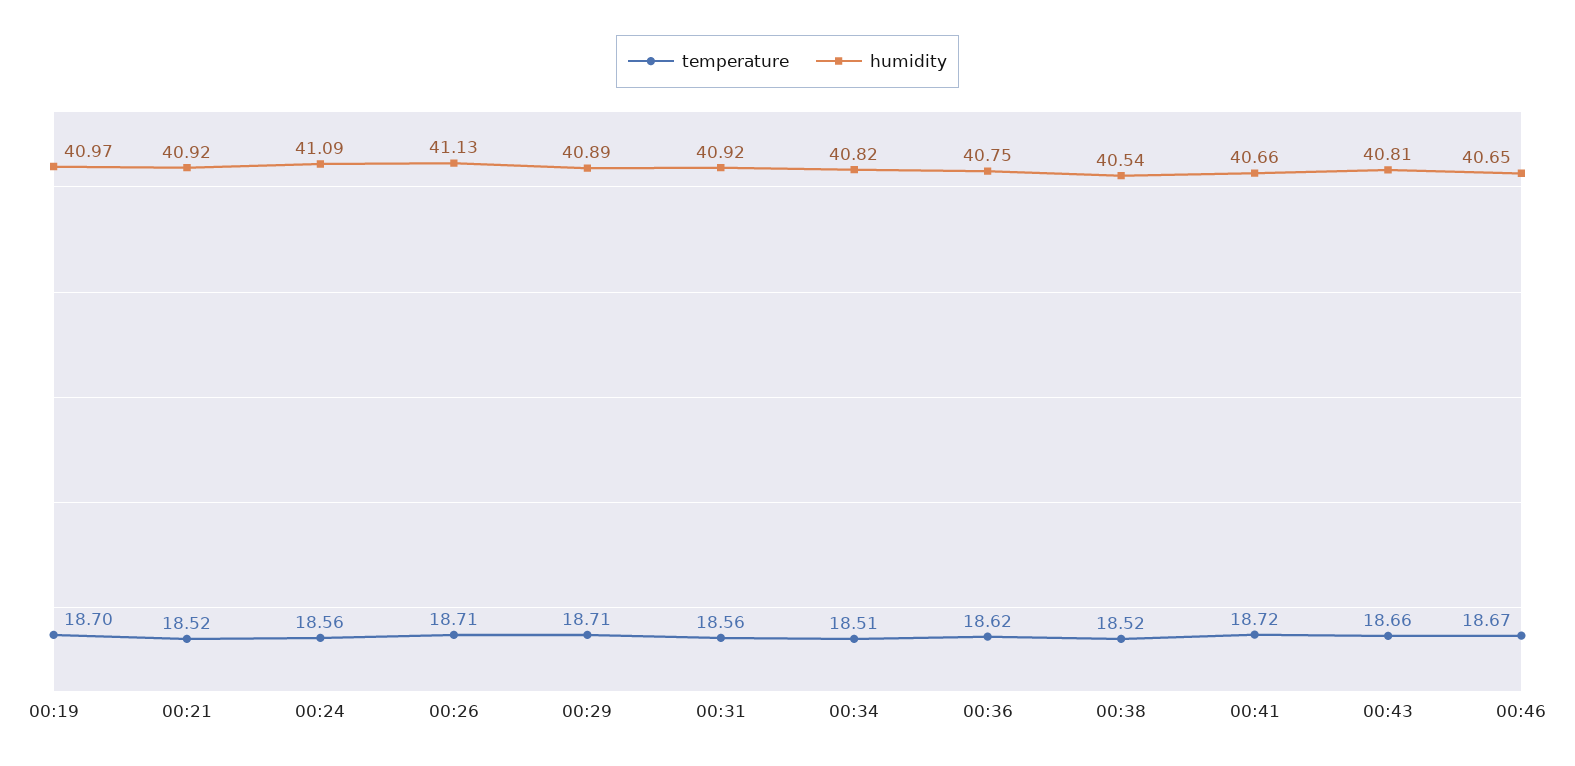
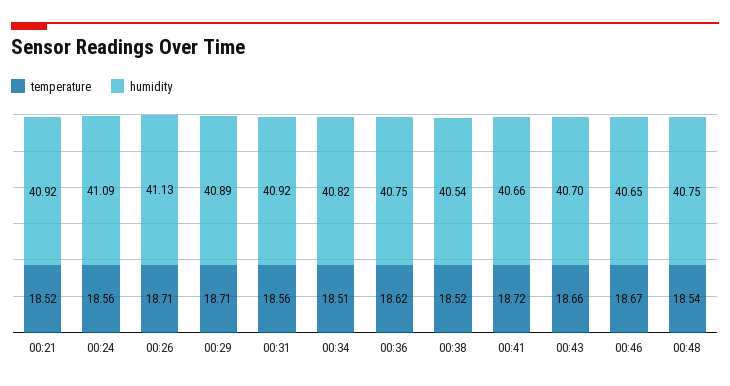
temperature, 00:19: 18.7 -> none
humidity, 00:19: 40.97 -> none
humidity, 00:43: 40.81 -> 40.7
temperature, 00:48: none -> 18.54
humidity, 00:48: none -> 40.75

